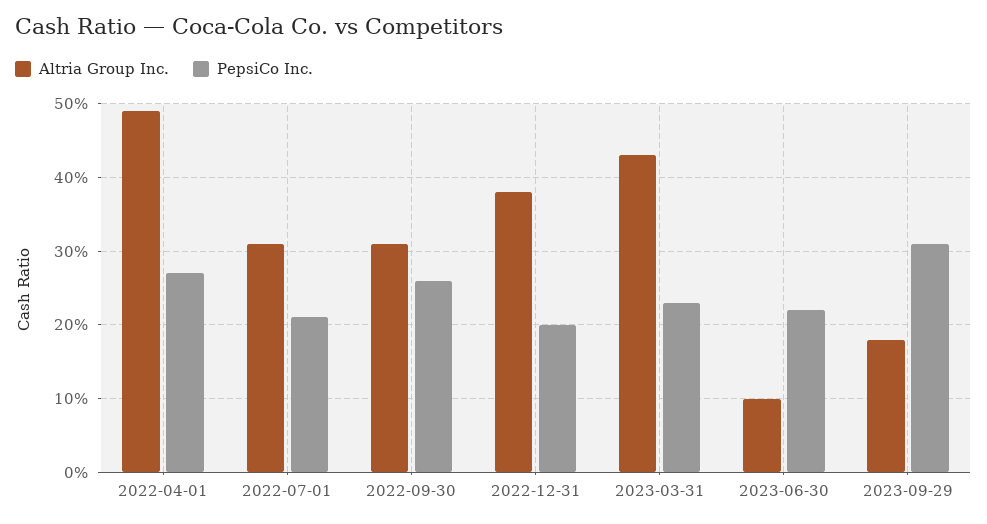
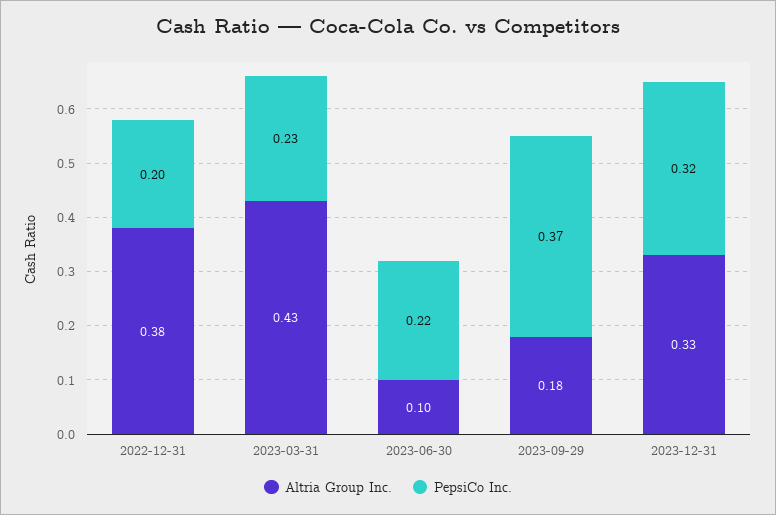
Altria Group Inc., 2022-04-01: 0.49 -> none
PepsiCo Inc., 2022-04-01: 0.27 -> none
Altria Group Inc., 2022-07-01: 0.31 -> none
PepsiCo Inc., 2022-07-01: 0.21 -> none
Altria Group Inc., 2022-09-30: 0.31 -> none
PepsiCo Inc., 2022-09-30: 0.26 -> none
PepsiCo Inc., 2023-09-29: 0.31 -> 0.37
Altria Group Inc., 2023-12-31: none -> 0.33
PepsiCo Inc., 2023-12-31: none -> 0.32

